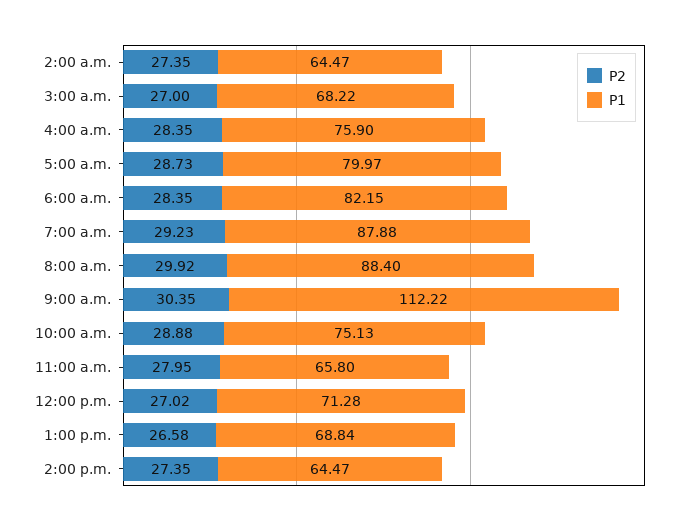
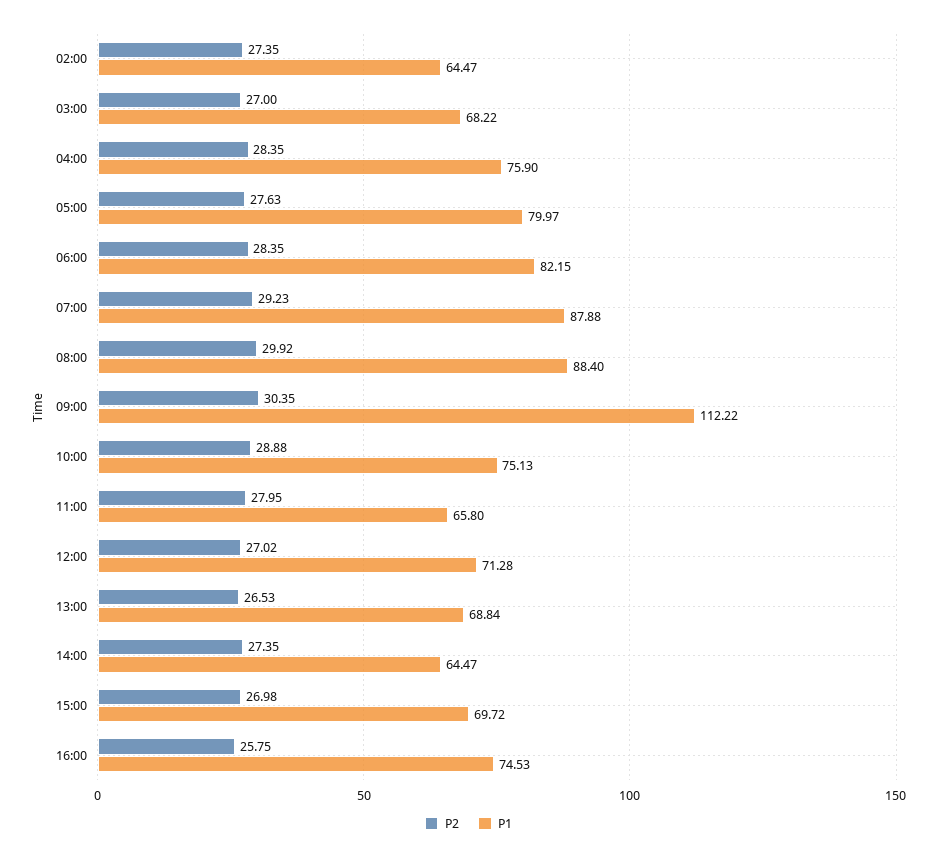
P2, 5:00 a.m.: 28.73 -> 27.63
P2, 1:00 p.m.: 26.58 -> 26.53
P2, 15:00: none -> 26.98
P1, 15:00: none -> 69.72
P2, 16:00: none -> 25.75
P1, 16:00: none -> 74.53

